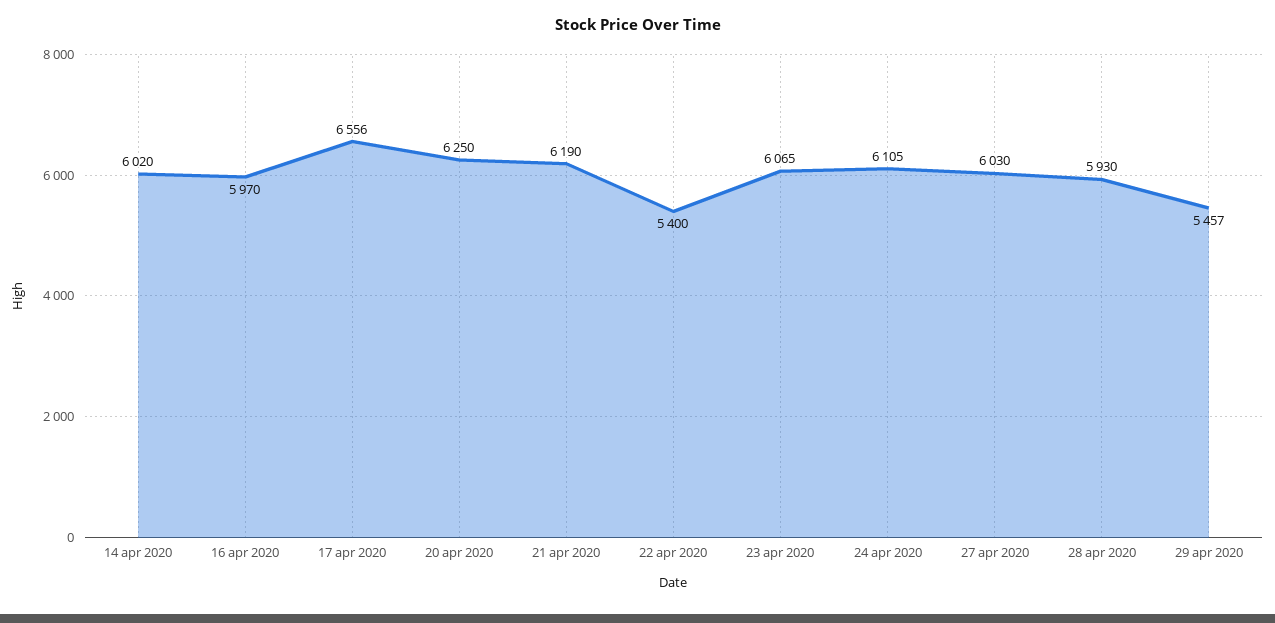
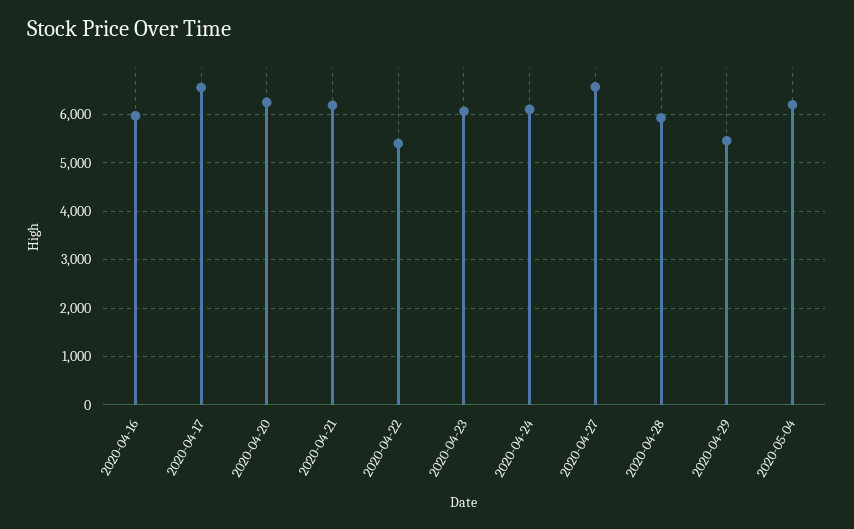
14 apr 2020: 6020 -> none
27 apr 2020: 6030 -> 6600
2020-05-04: none -> 6200

